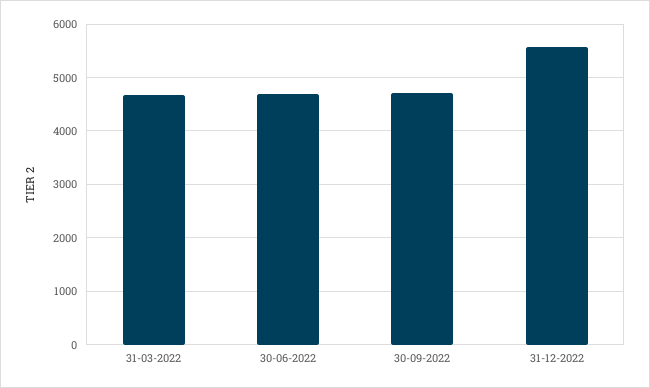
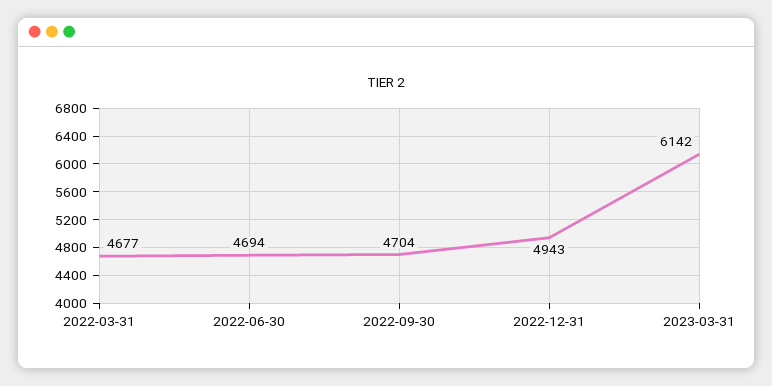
31-12-2022: 5600 -> 4943
2023-03-31: none -> 6142

